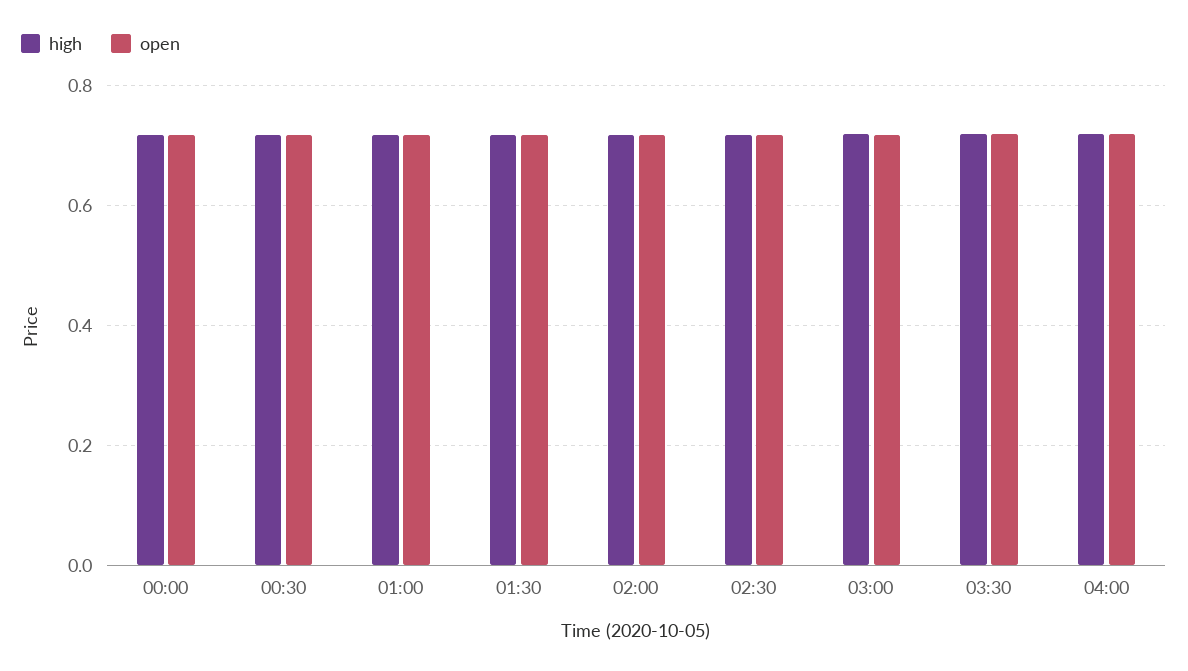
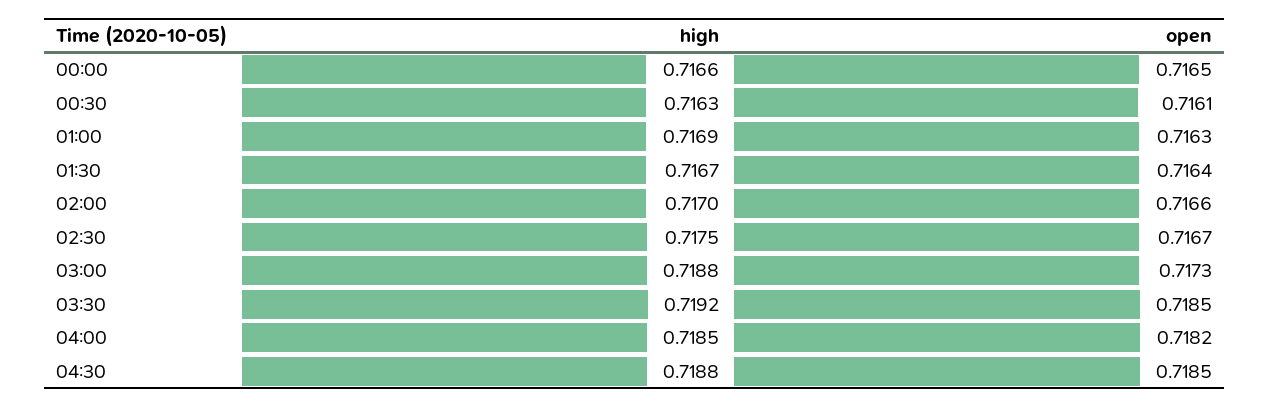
high, 04:30: none -> 0.7188
open, 04:30: none -> 0.7185

